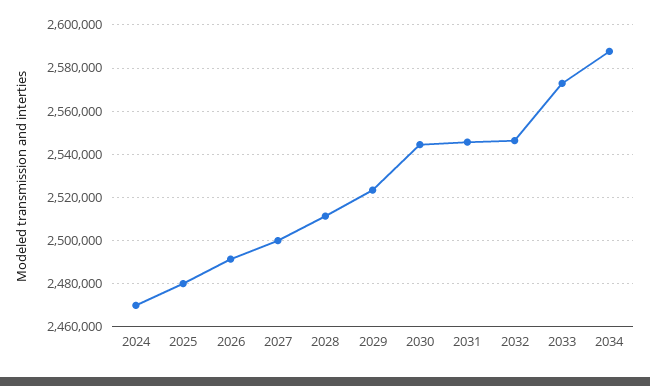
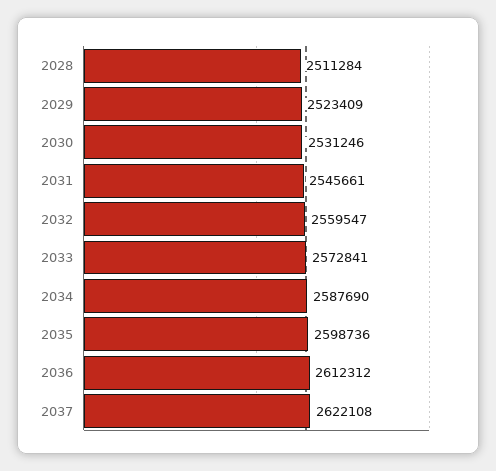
2024: 2470000 -> none
2025: 2480000 -> none
2026: 2490000 -> none
2027: 2500000 -> none
2030: 2545000 -> 2531246
2032: 2545000 -> 2559547
2035: none -> 2598736
2036: none -> 2612312
2037: none -> 2622108

